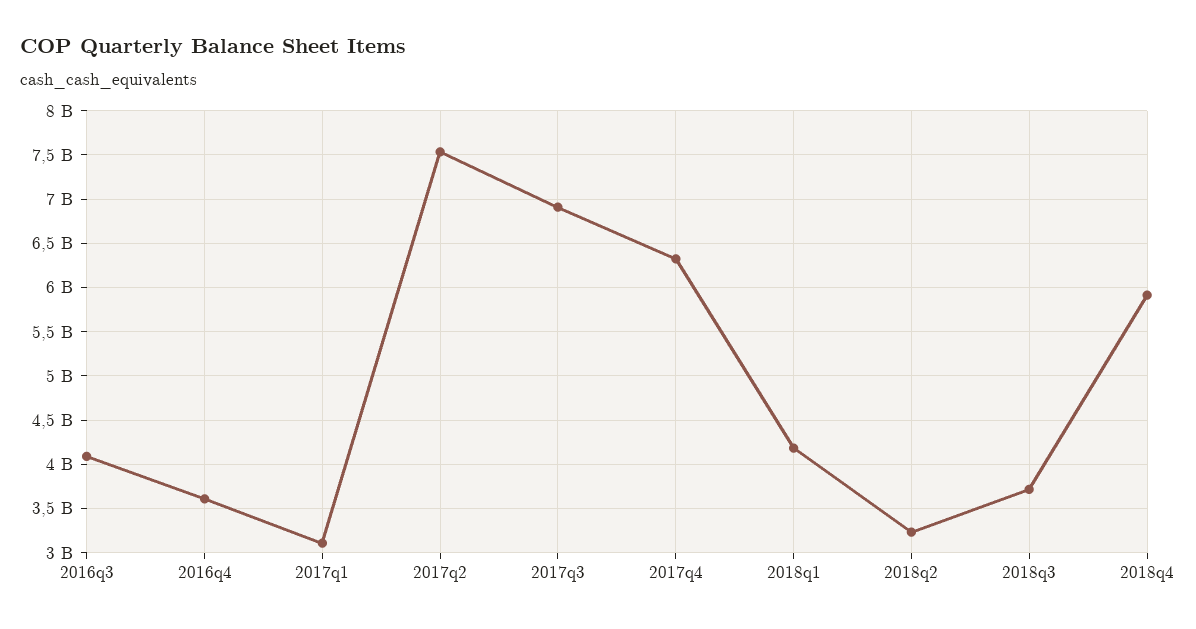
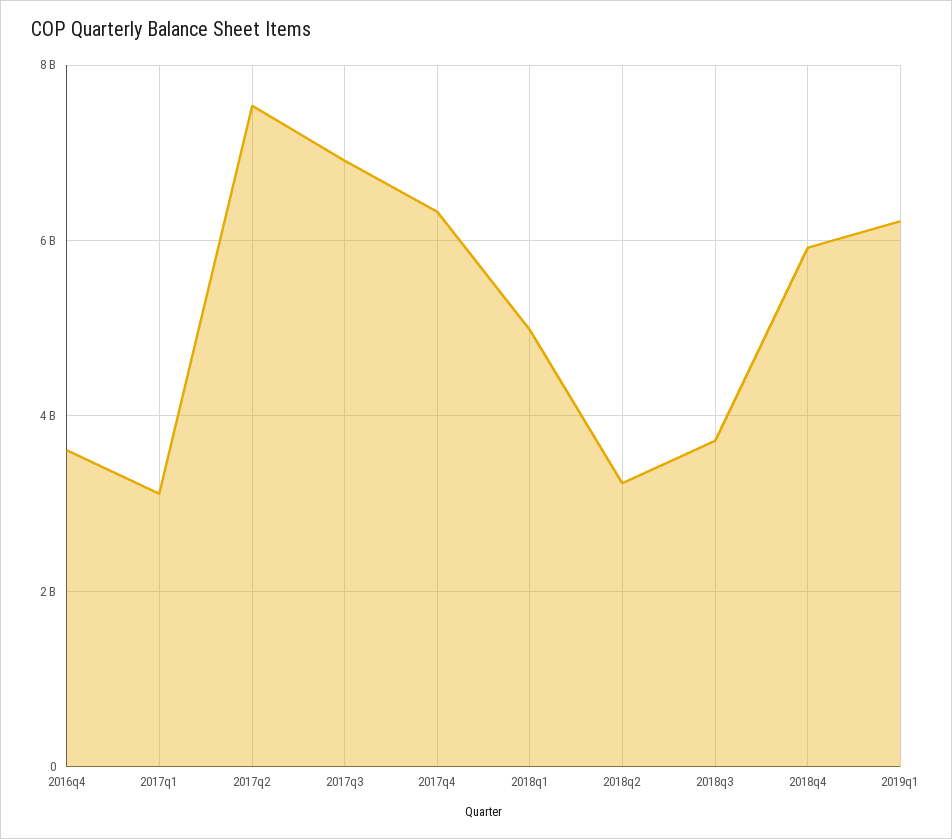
2016q3: 4100000000 -> none
2018q1: 4200000000 -> 5000000000
2019q1: none -> 6200000000

